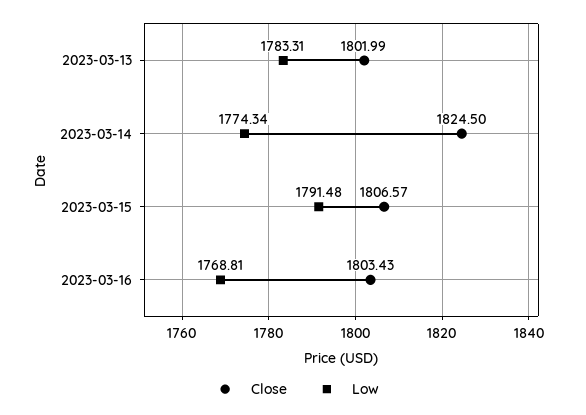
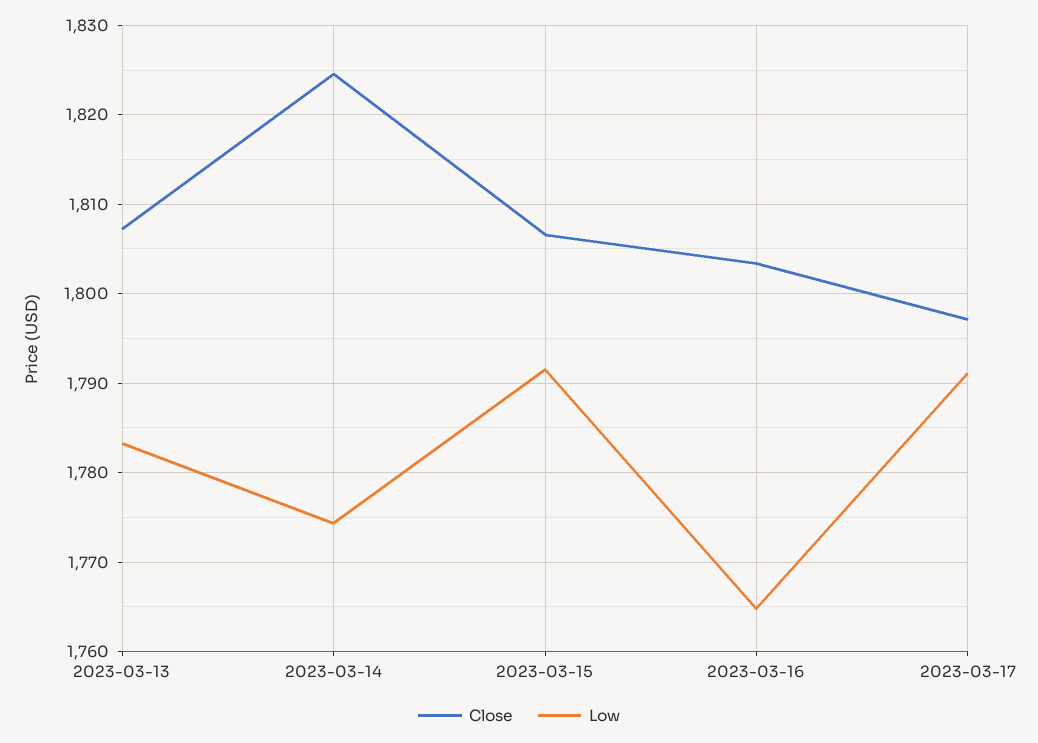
Close, 2023-03-13: 1801.99 -> 1807
Low, 2023-03-16: 1768.81 -> 1765
Close, 2023-03-17: none -> 1797
Low, 2023-03-17: none -> 1791

